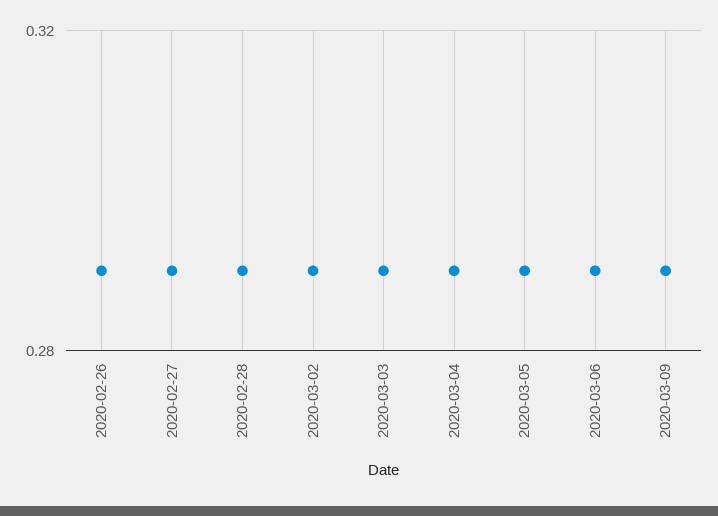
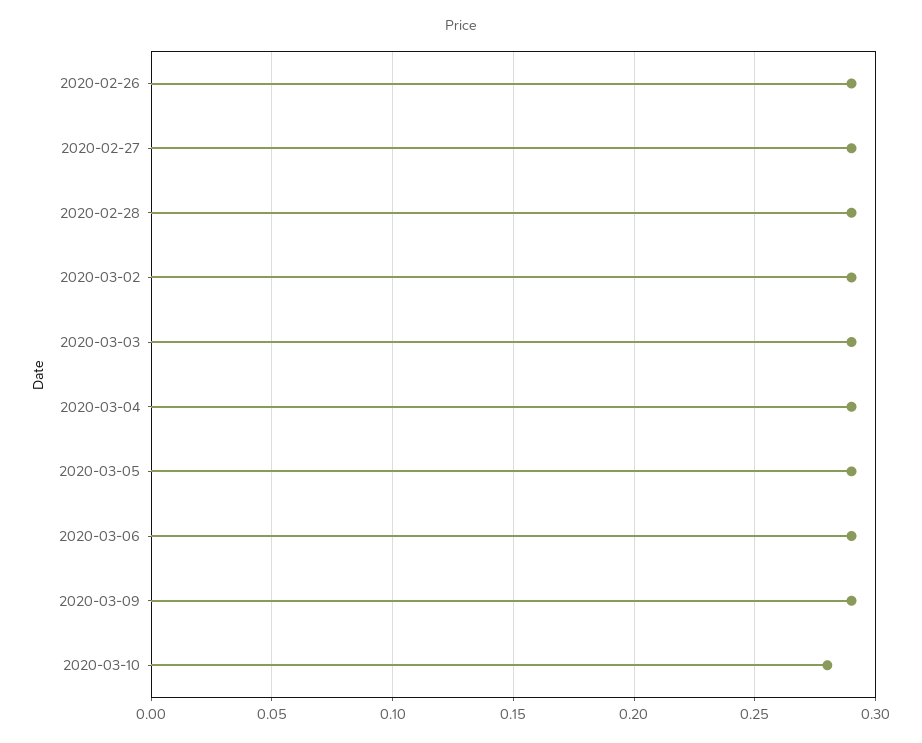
2020-03-10: none -> 0.28

